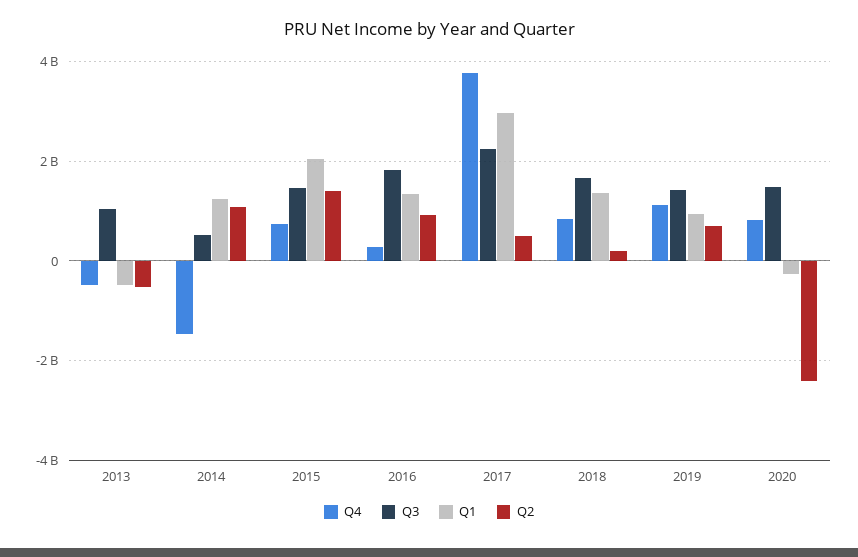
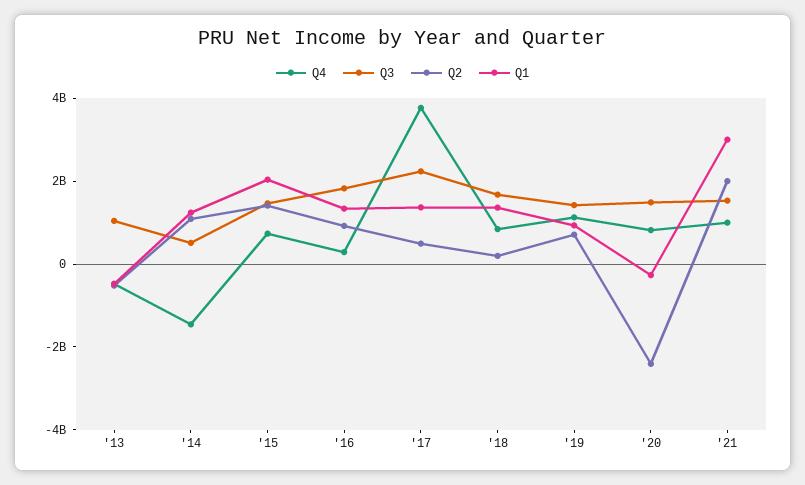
Q1, 2017: 3000000000 -> 1500000000
Q4, '21: none -> 1000000000
Q3, '21: none -> 1500000000
Q2, '21: none -> 2000000000
Q1, '21: none -> 3000000000

